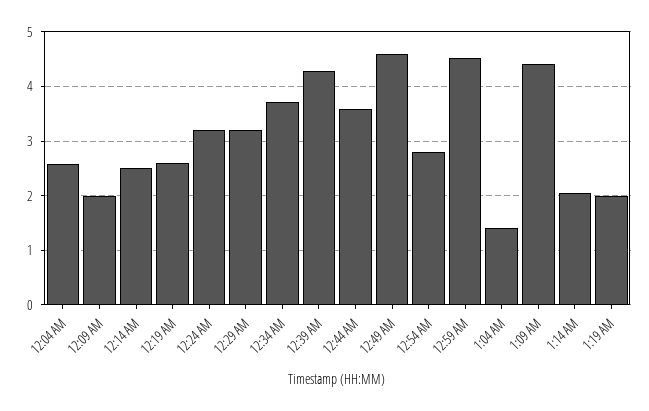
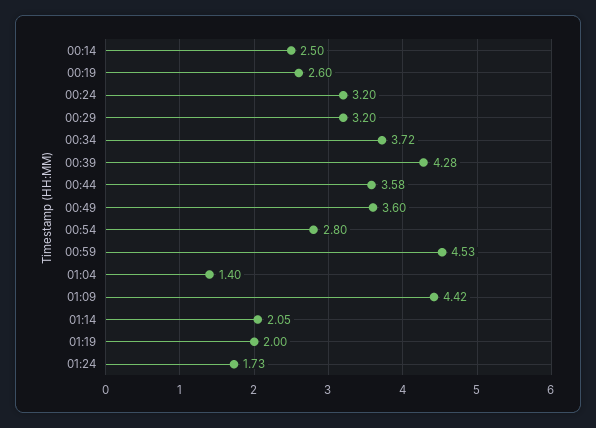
12:04 AM: 2.6 -> none
12:09 AM: 2 -> none
12:49 AM: 4.6 -> 3.6
01:24: none -> 1.73

